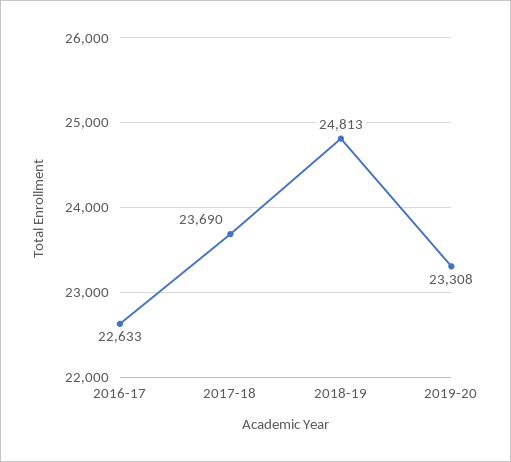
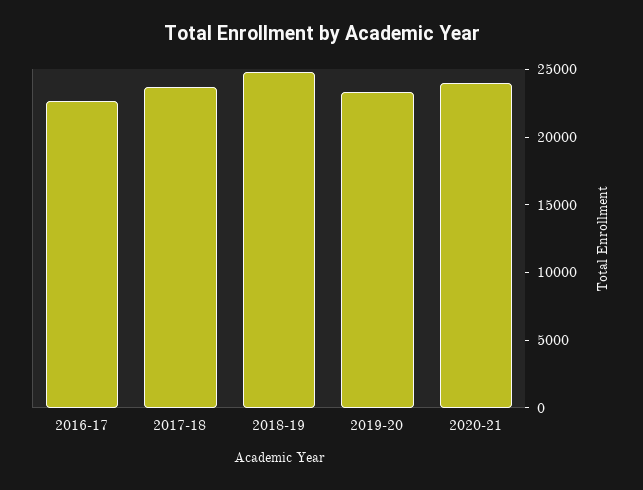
2020-21: none -> 24000

